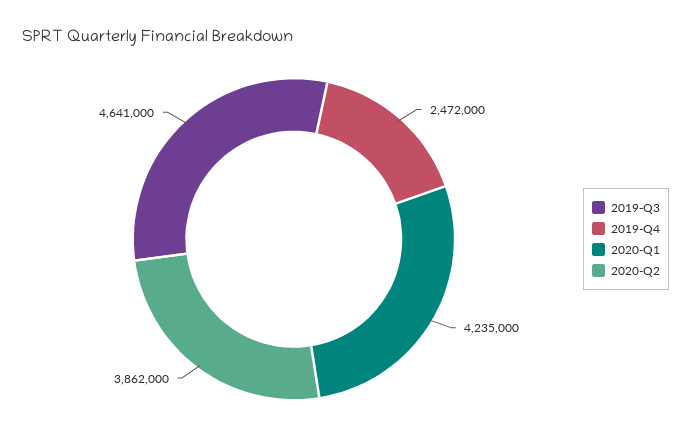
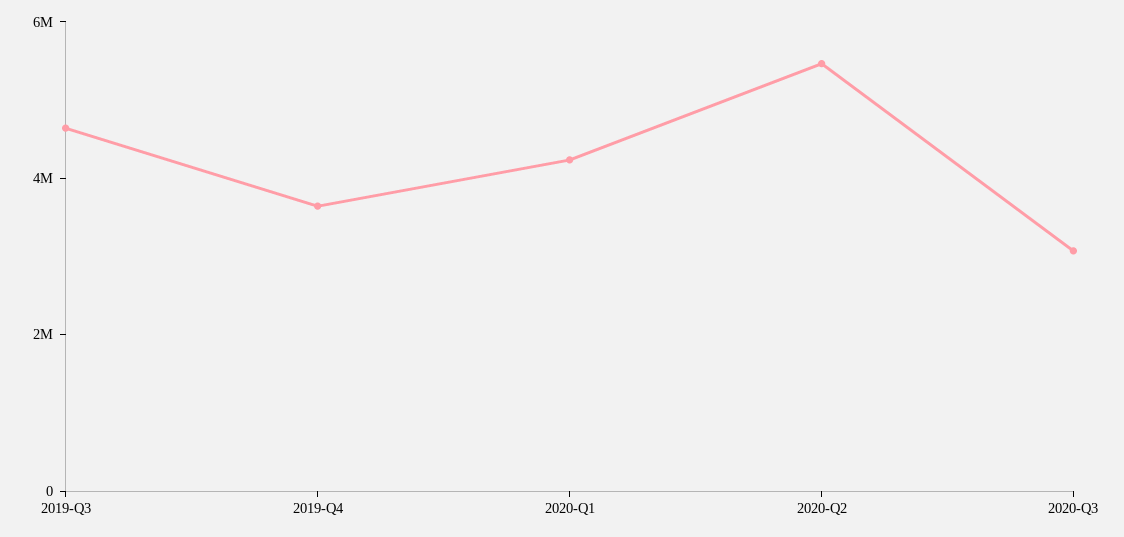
2019-Q4: 2472000 -> 3500000
2020-Q2: 3862000 -> 5500000
2020-Q3: none -> 3000000

